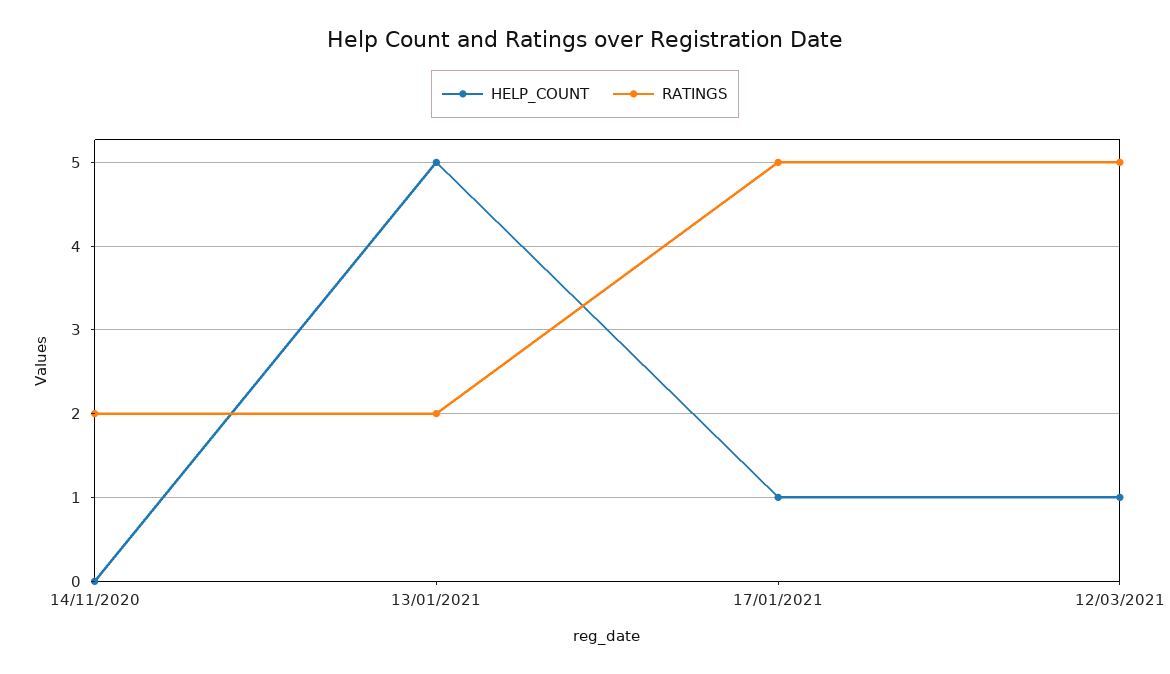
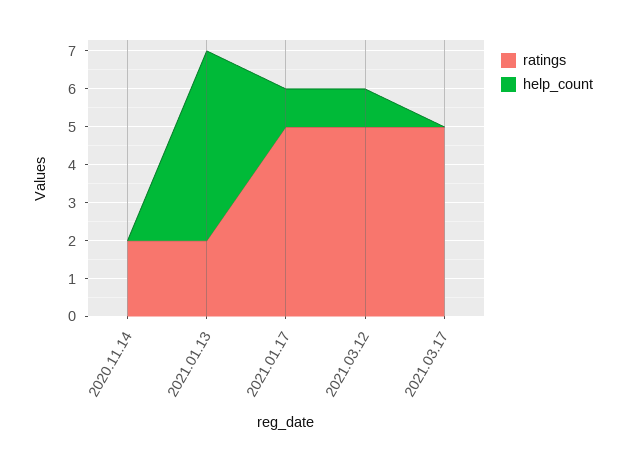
RATINGS, 2021.03.17: none -> 5
HELP_COUNT, 2021.03.17: none -> 0

